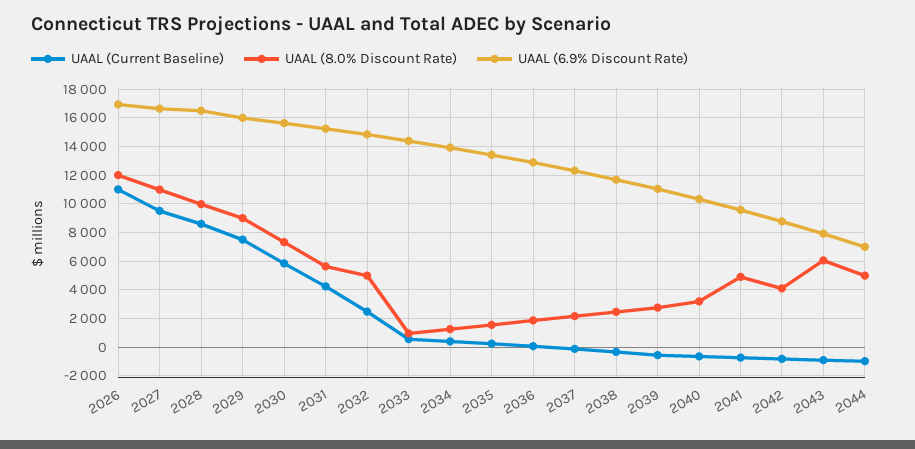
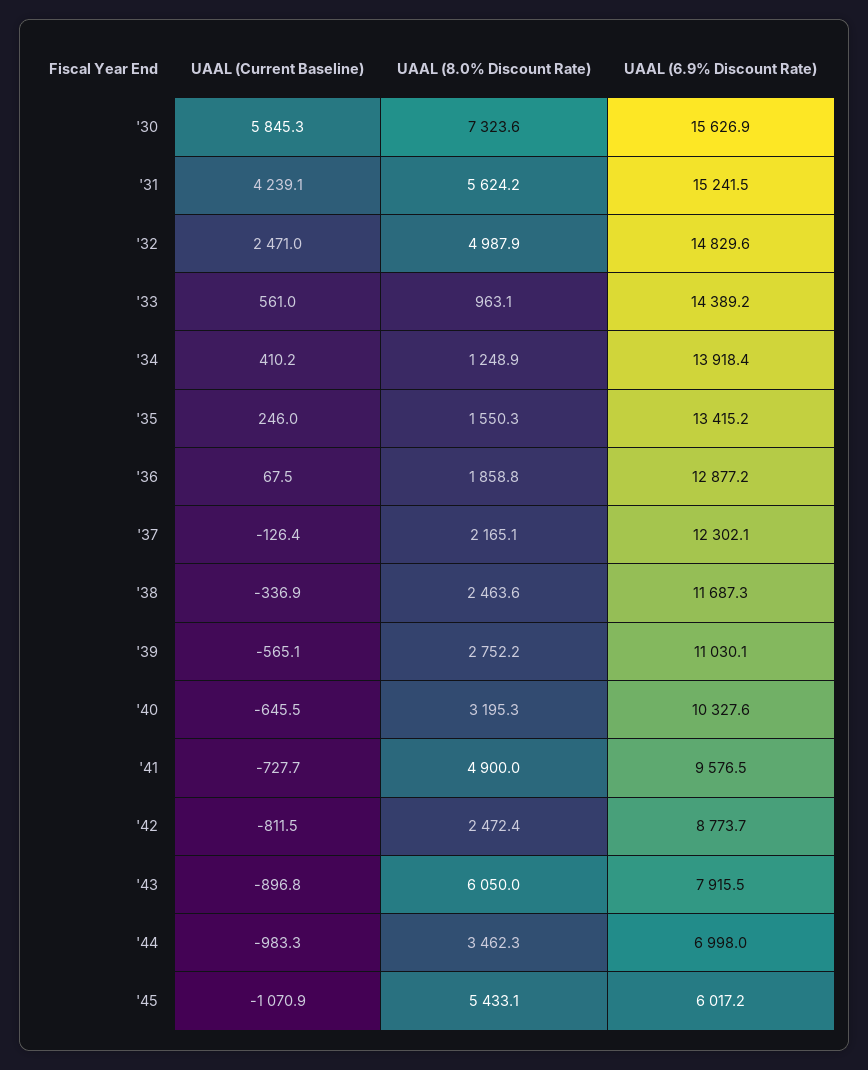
UAAL (Current Baseline), 2026: 11000 -> none
UAAL (8.0% Discount Rate), 2026: 12000 -> none
UAAL (6.9% Discount Rate), 2026: 17000 -> none
UAAL (Current Baseline), 2027: 9500 -> none
UAAL (8.0% Discount Rate), 2027: 11000 -> none
UAAL (6.9% Discount Rate), 2027: 16500 -> none
UAAL (Current Baseline), 2028: 8500 -> none
UAAL (8.0% Discount Rate), 2028: 10000 -> none
UAAL (6.9% Discount Rate), 2028: 16500 -> none
UAAL (Current Baseline), 2029: 7500 -> none
UAAL (8.0% Discount Rate), 2029: 9000 -> none
UAAL (6.9% Discount Rate), 2029: 16000 -> none
UAAL (8.0% Discount Rate), 2042: 4000 -> 2472.4
UAAL (8.0% Discount Rate), 2044: 5000 -> 3462.3
UAAL (Current Baseline), '45: none -> -1070.9
UAAL (8.0% Discount Rate), '45: none -> 5433.1
UAAL (6.9% Discount Rate), '45: none -> 6017.2

